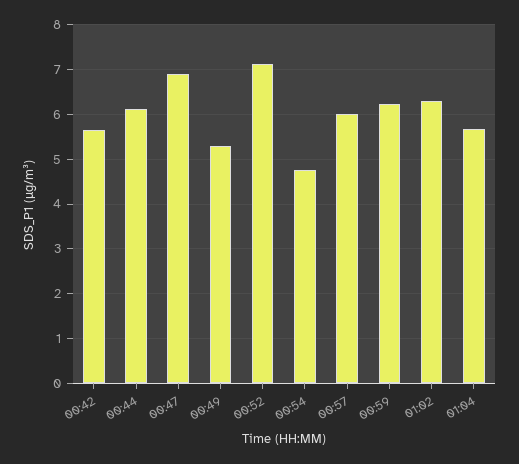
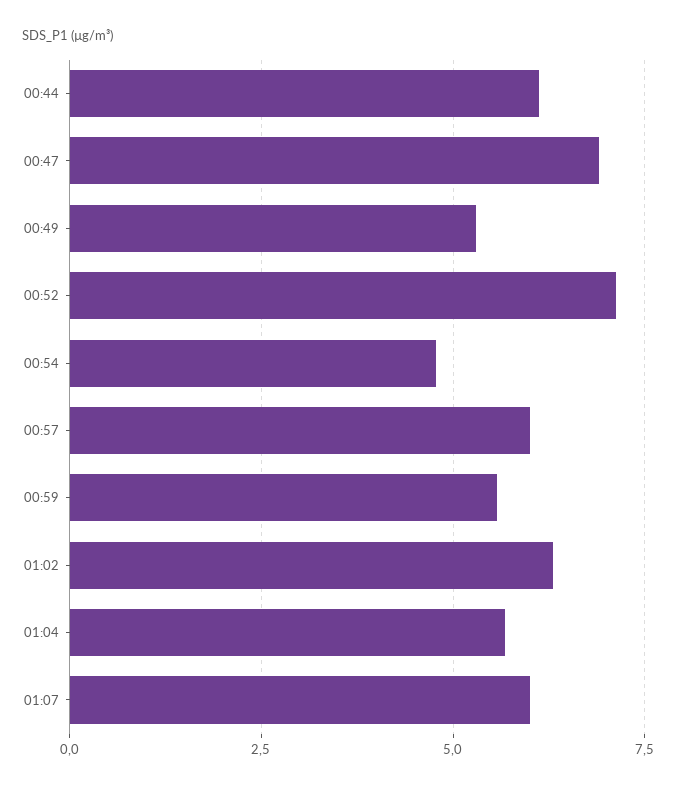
00:42: 5.6 -> none
00:59: 6.2 -> 5.5
01:07: none -> 6

